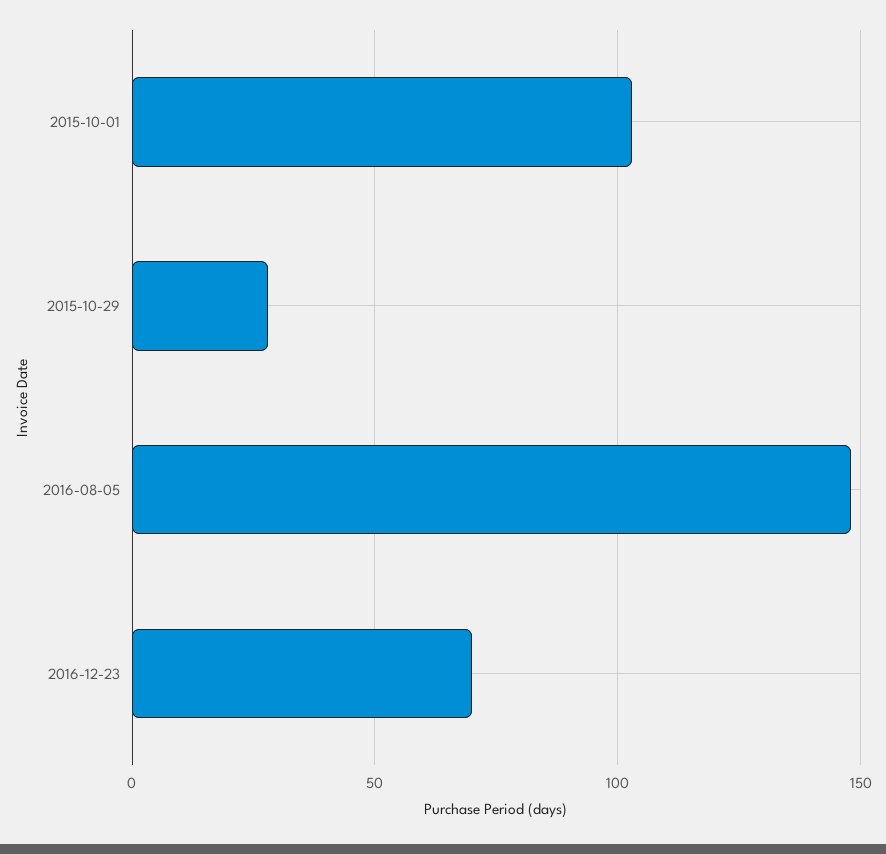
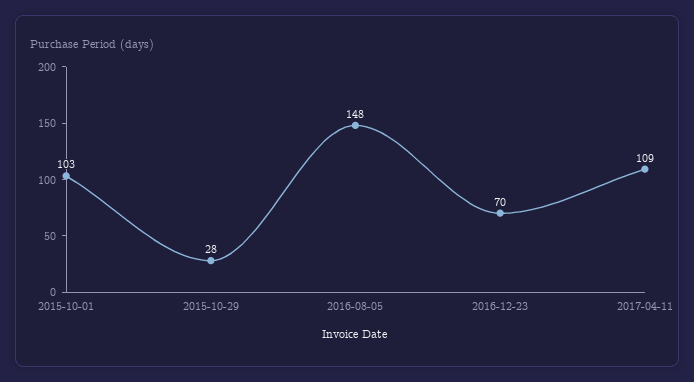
2017-04-11: none -> 109

